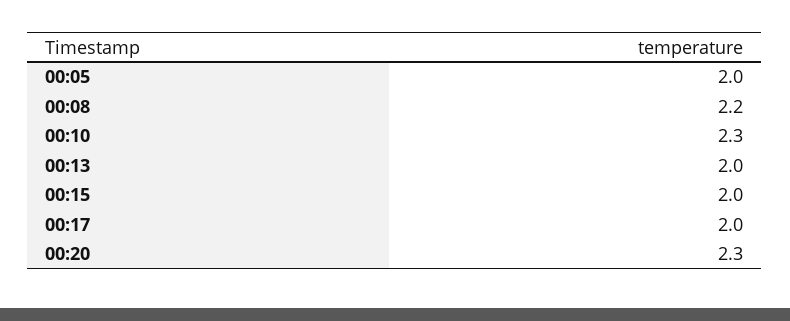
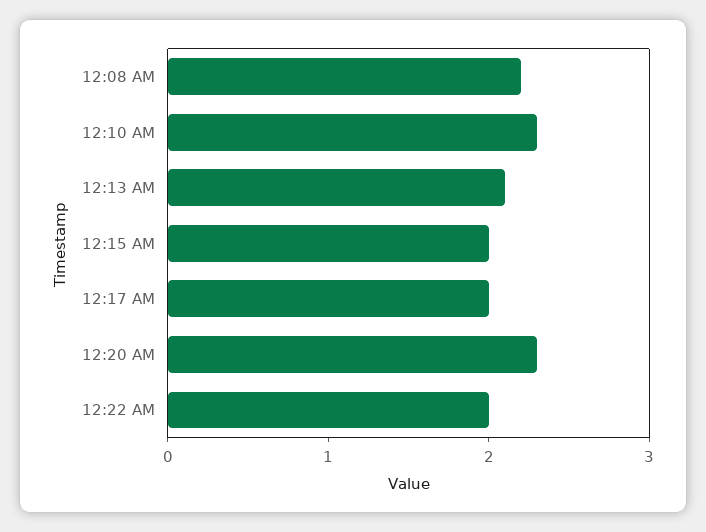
00:05: 2 -> none
00:13: 2 -> 2.1
12:22 AM: none -> 2

